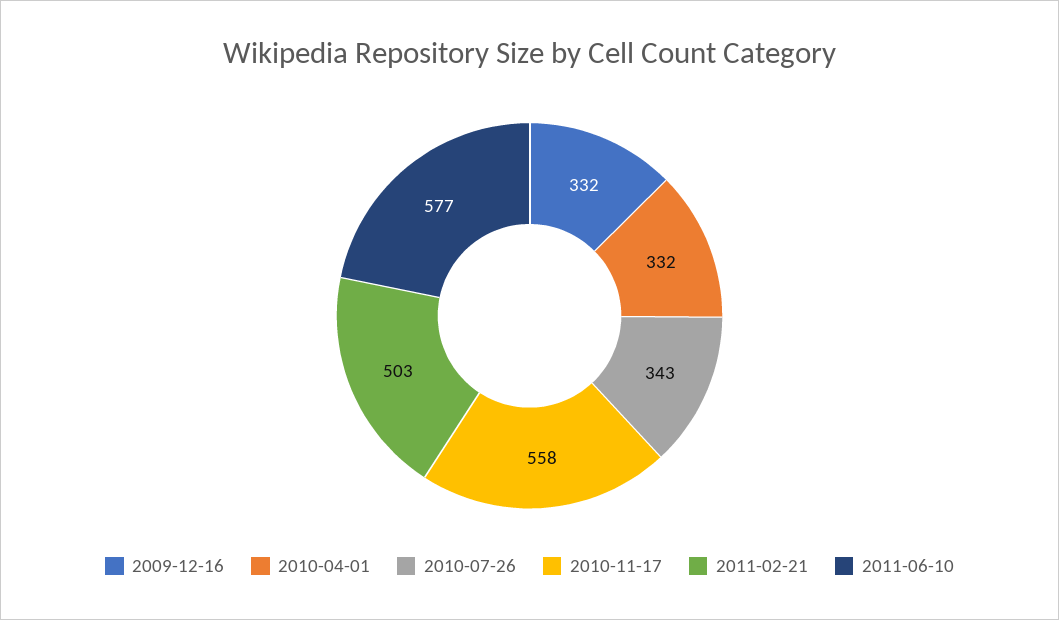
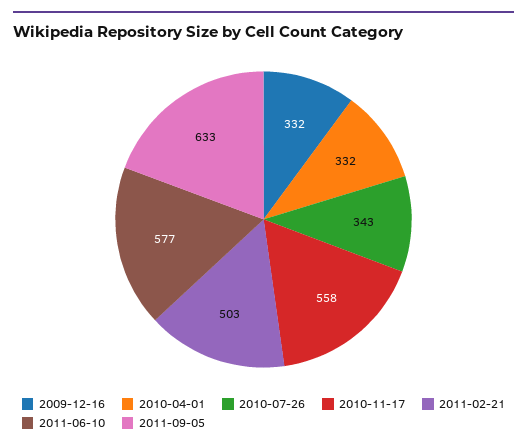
2011-09-05: none -> 633

